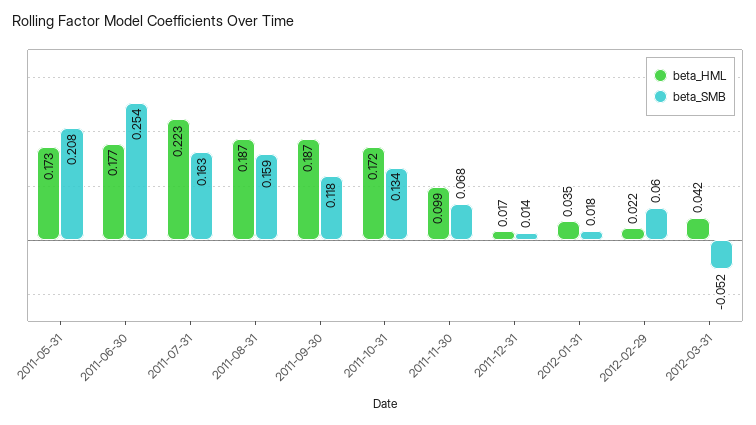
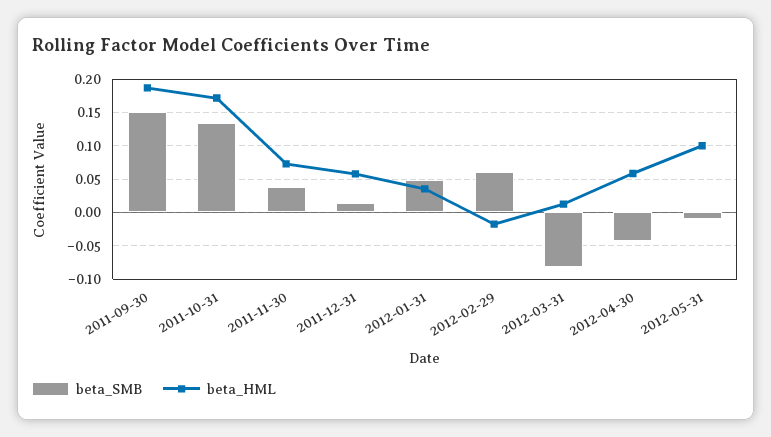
beta_HML, 2011-05-31: 0.173 -> none
beta_SMB, 2011-05-31: 0.208 -> none
beta_HML, 2011-06-30: 0.177 -> none
beta_SMB, 2011-06-30: 0.254 -> none
beta_HML, 2011-07-31: 0.223 -> none
beta_SMB, 2011-07-31: 0.163 -> none
beta_HML, 2011-08-31: 0.187 -> none
beta_SMB, 2011-08-31: 0.159 -> none
beta_SMB, 2011-09-30: 0.118 -> 0.15
beta_HML, 2011-11-30: 0.099 -> 0.07
beta_SMB, 2011-11-30: 0.068 -> 0.04
beta_HML, 2011-12-31: 0.017 -> 0.06
beta_SMB, 2012-01-31: 0.018 -> 0.05
beta_HML, 2012-02-29: 0.022 -> -0.02
beta_HML, 2012-03-31: 0.042 -> 0.01
beta_SMB, 2012-03-31: -0.052 -> -0.08
beta_SMB, 2012-04-30: none -> -0.04
beta_HML, 2012-04-30: none -> 0.06
beta_SMB, 2012-05-31: none -> -0.01
beta_HML, 2012-05-31: none -> 0.1

